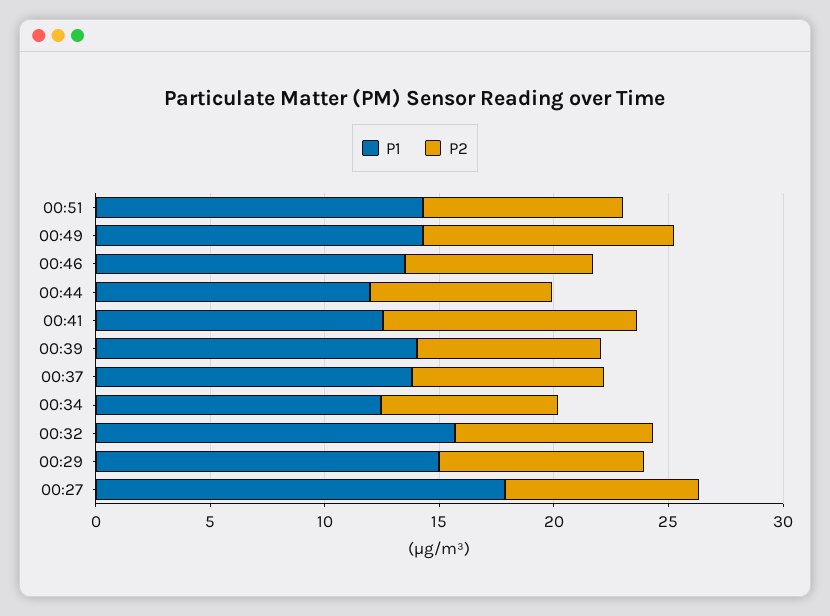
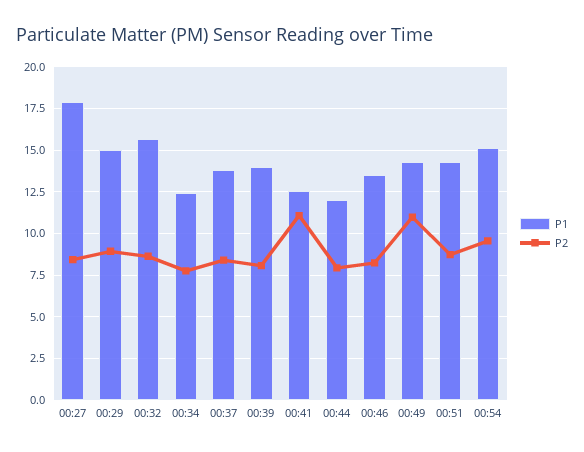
P1, 00:54: none -> 15
P2, 00:54: none -> 9.5

